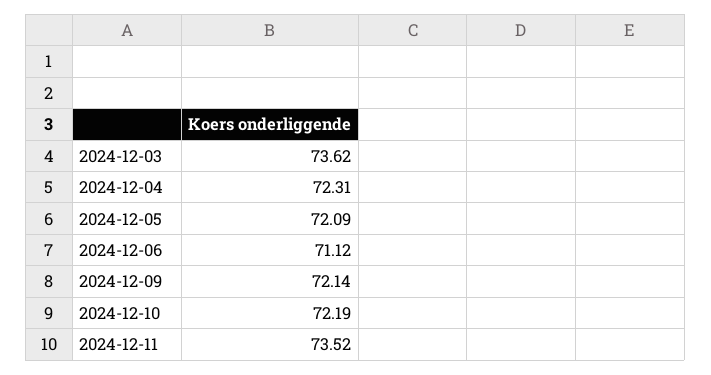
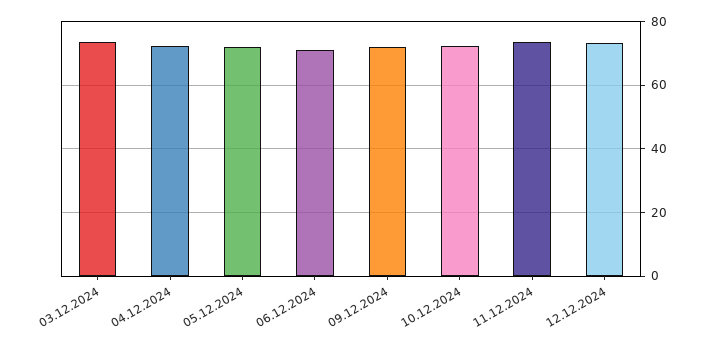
12.12.2024: none -> 74

